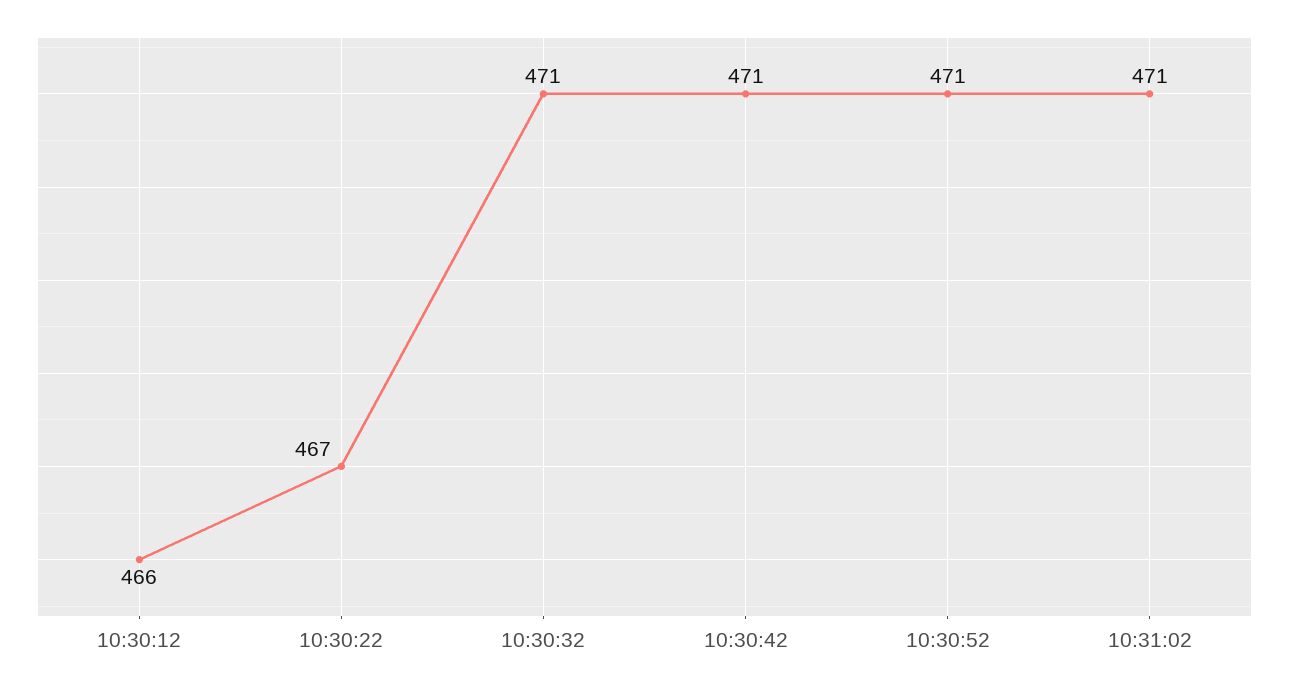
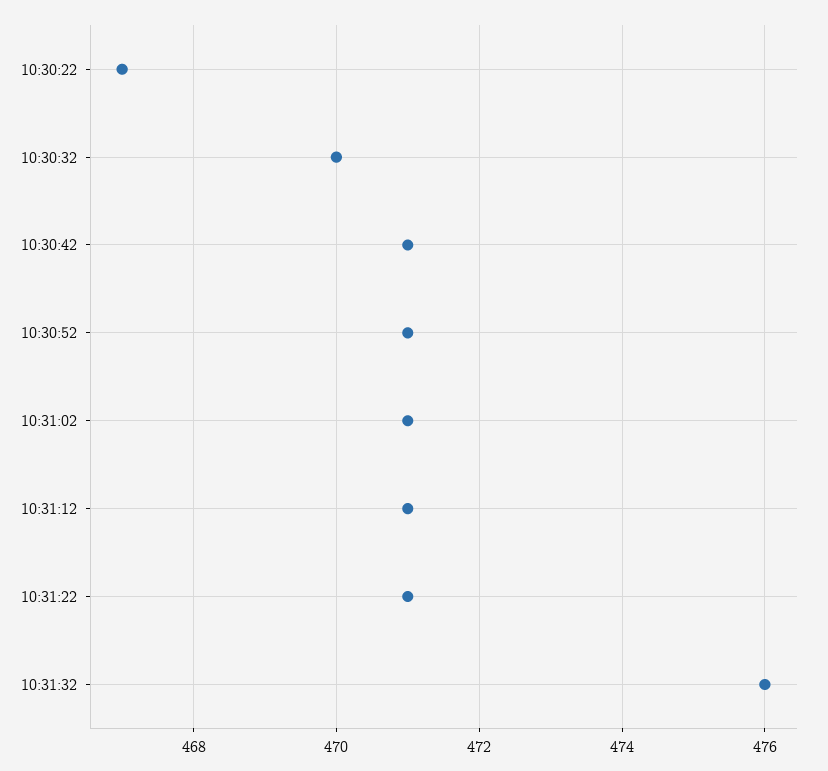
10:30:12: 466 -> none
10:30:32: 471 -> 470
10:31:12: none -> 471
10:31:22: none -> 471
10:31:32: none -> 476

